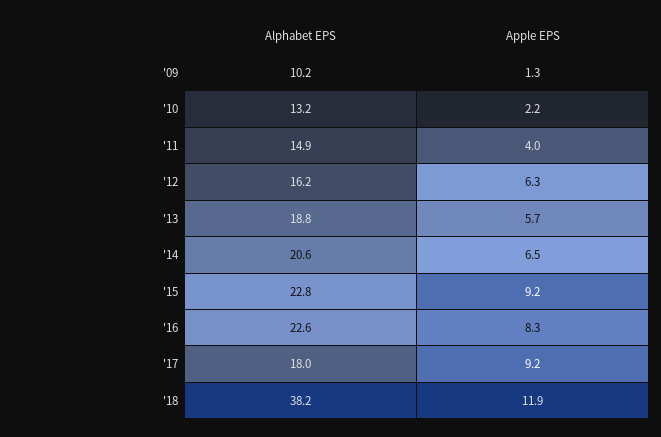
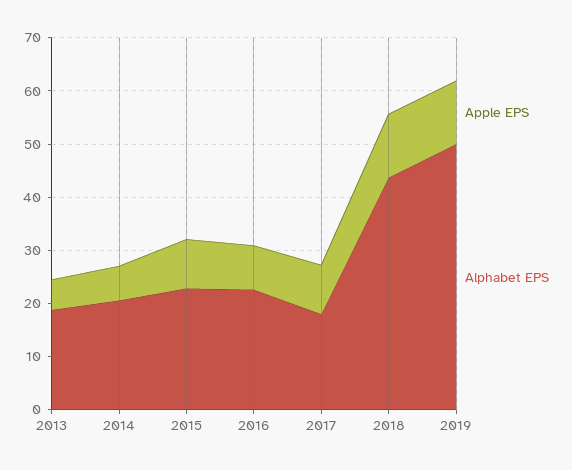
Alphabet EPS, '09: 10.2 -> none
Apple EPS, '09: 1.3 -> none
Alphabet EPS, '10: 13.2 -> none
Apple EPS, '10: 2.2 -> none
Alphabet EPS, '11: 14.9 -> none
Apple EPS, '11: 4 -> none
Alphabet EPS, '12: 16.2 -> none
Apple EPS, '12: 6.3 -> none
Alphabet EPS, '18: 38.2 -> 44
Apple EPS, 2019: none -> 12
Alphabet EPS, 2019: none -> 50

